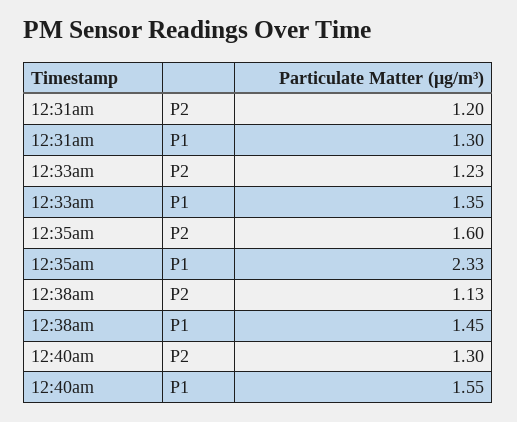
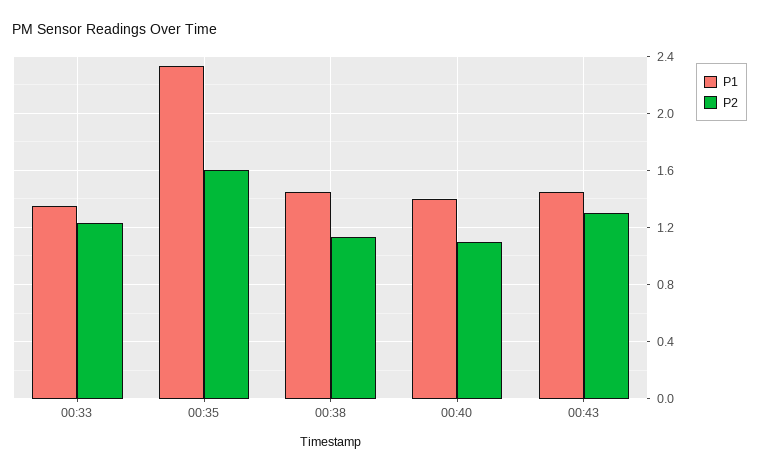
P2, 12:31am: 1.2 -> none
P1, 12:31am: 1.3 -> none
P2, 12:40am: 1.3 -> 1.1
P1, 12:40am: 1.55 -> 1.4
P1, 00:43: none -> 1.45
P2, 00:43: none -> 1.3

